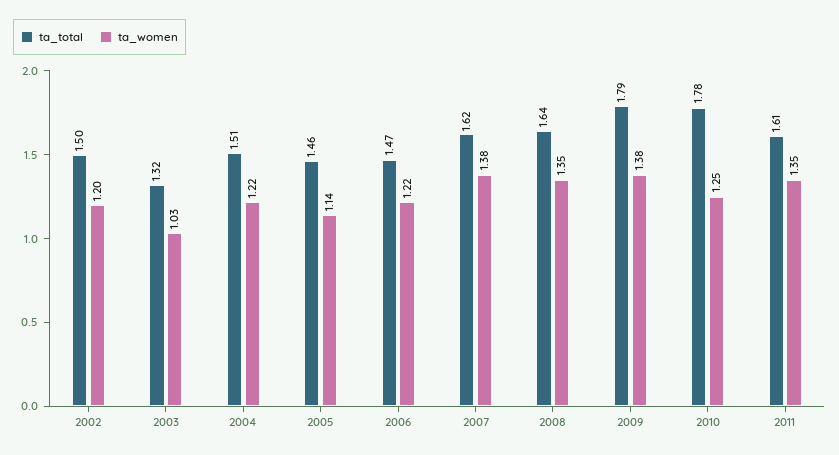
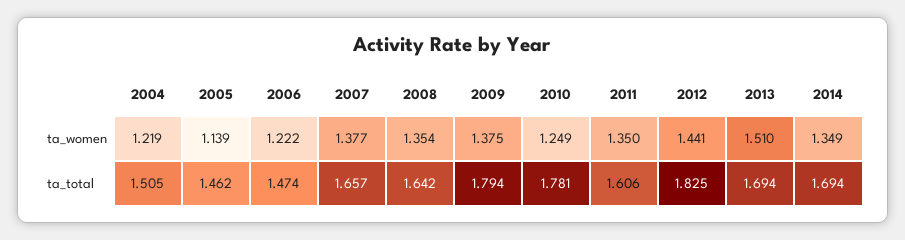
ta_total, 2002: 1.5 -> none
ta_women, 2002: 1.2 -> none
ta_total, 2003: 1.32 -> none
ta_women, 2003: 1.03 -> none
ta_total, 2007: 1.62 -> 1.657
ta_women, 2012: none -> 1.441
ta_women, 2013: none -> 1.51
ta_women, 2014: none -> 1.349
ta_total, 2012: none -> 1.825
ta_total, 2013: none -> 1.694
ta_total, 2014: none -> 1.694

